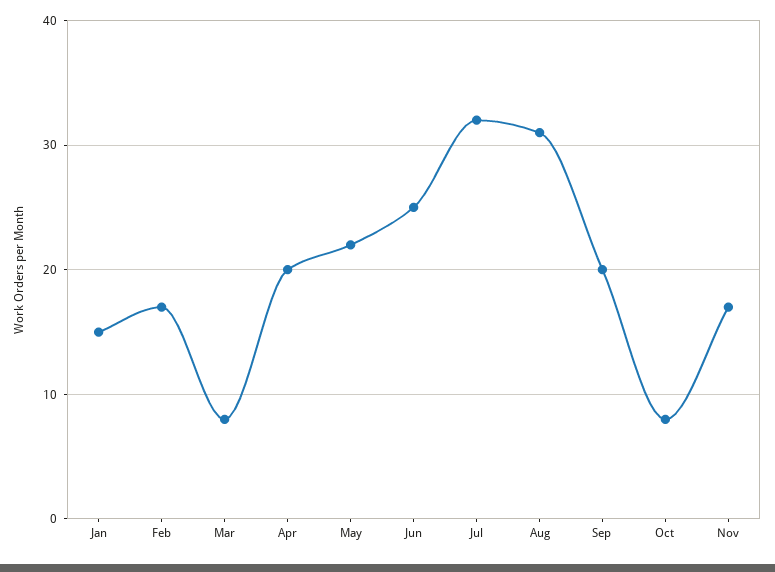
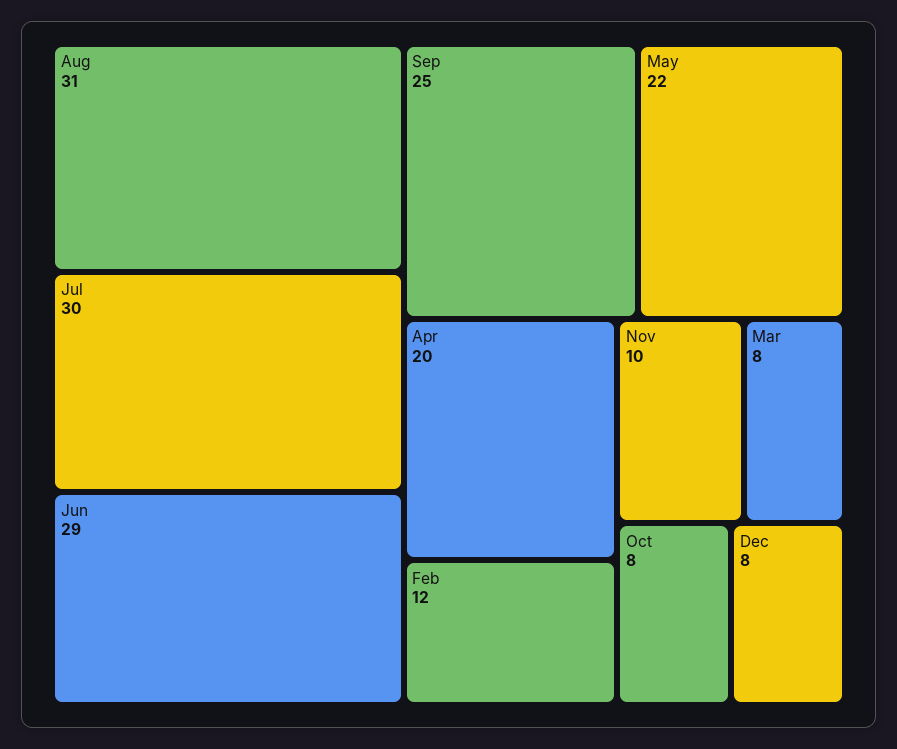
Jan: 15 -> none
Feb: 17 -> 12
Jun: 25 -> 29
Jul: 32 -> 30
Sep: 20 -> 25
Nov: 17 -> 10
Dec: none -> 8

